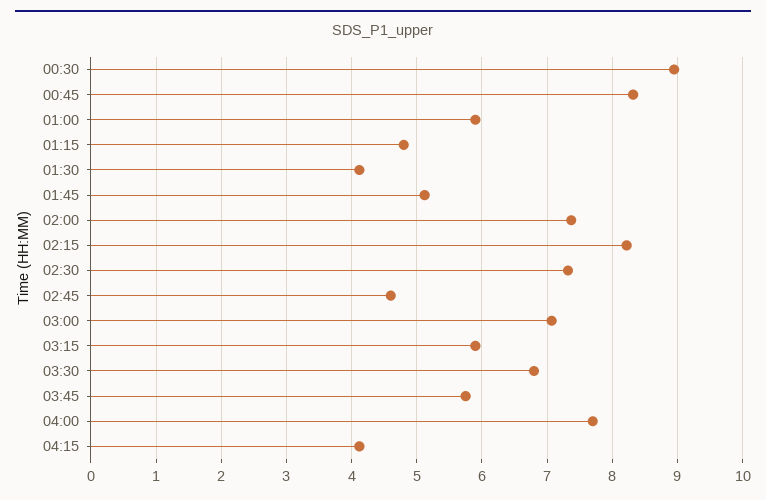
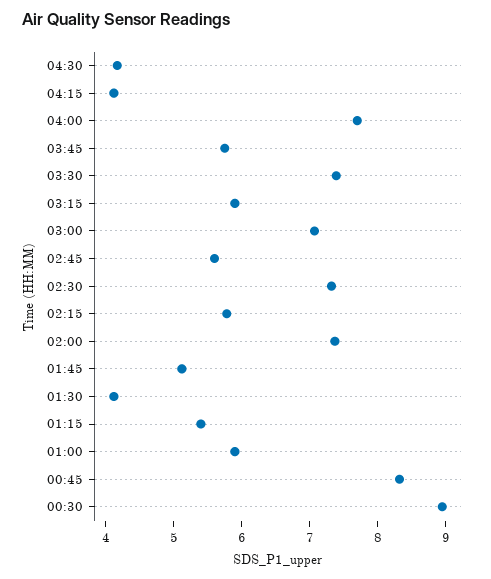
01:15: 4.8 -> 5.4
02:15: 8.2 -> 5.8
02:45: 4.6 -> 5.6
03:30: 6.8 -> 7.4
04:30: none -> 4.2

